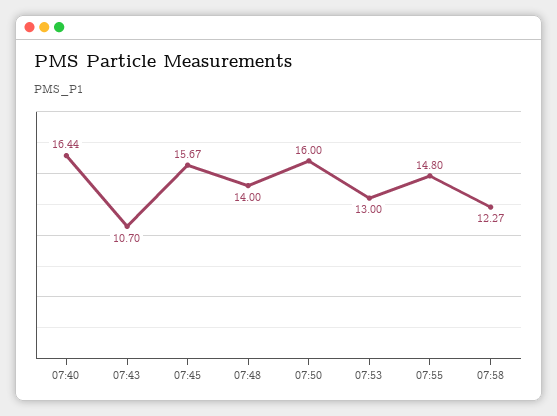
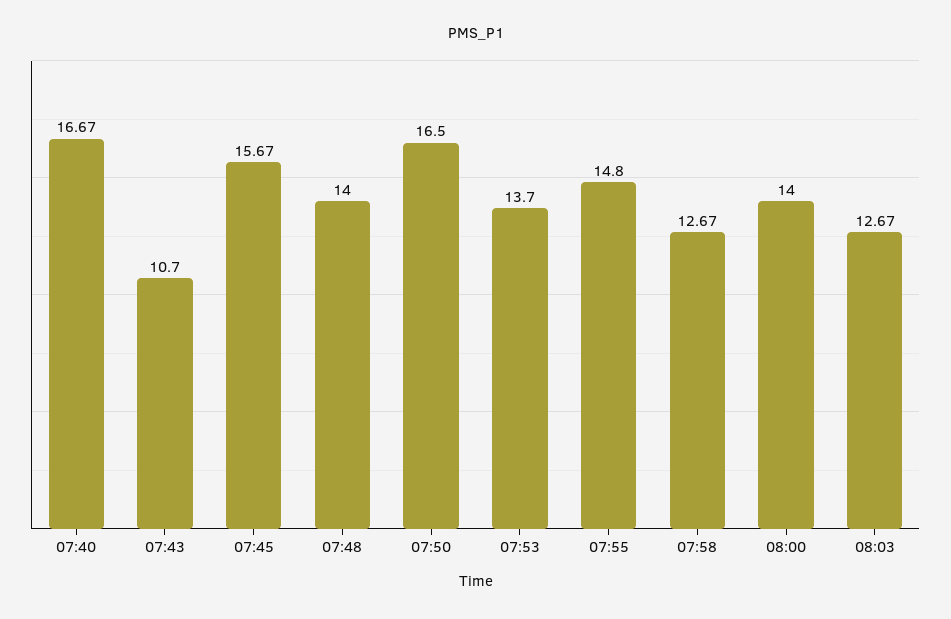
07:40: 16.44 -> 16.67
07:50: 16 -> 16.5
07:53: 13 -> 13.7
07:58: 12.27 -> 12.67
08:00: none -> 14
08:03: none -> 12.67

